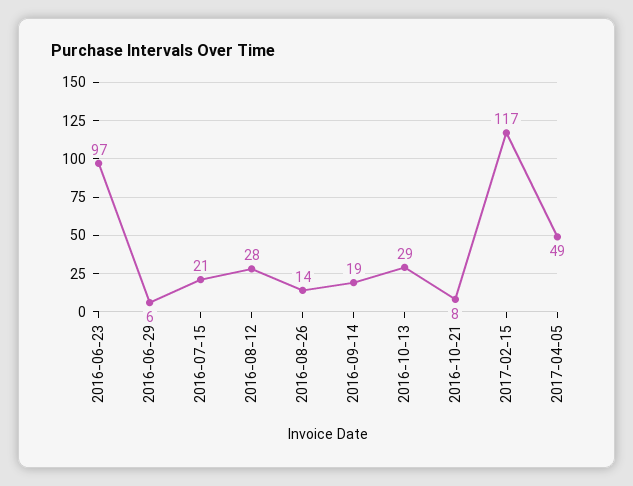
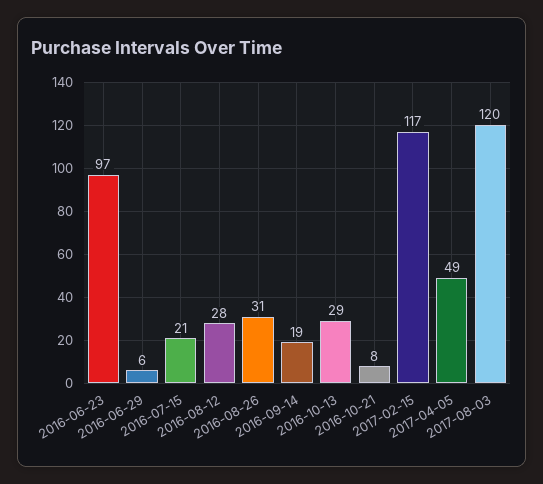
2016-08-26: 14 -> 31
2017-08-03: none -> 120

